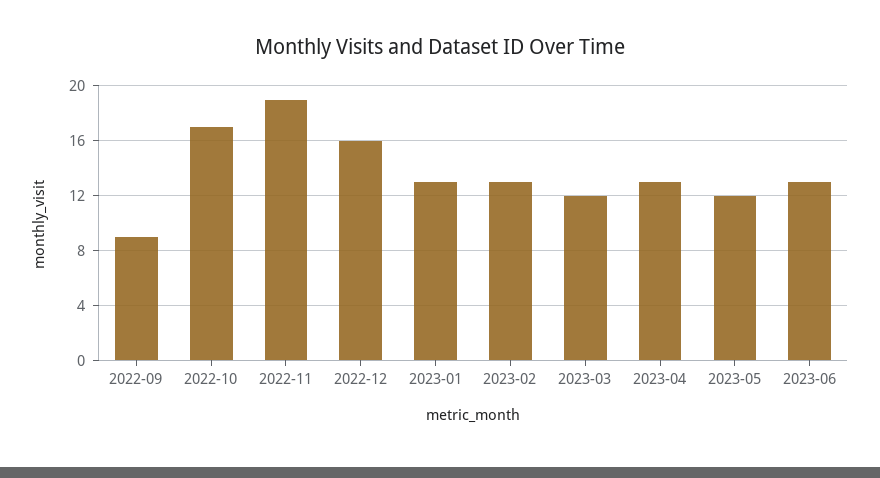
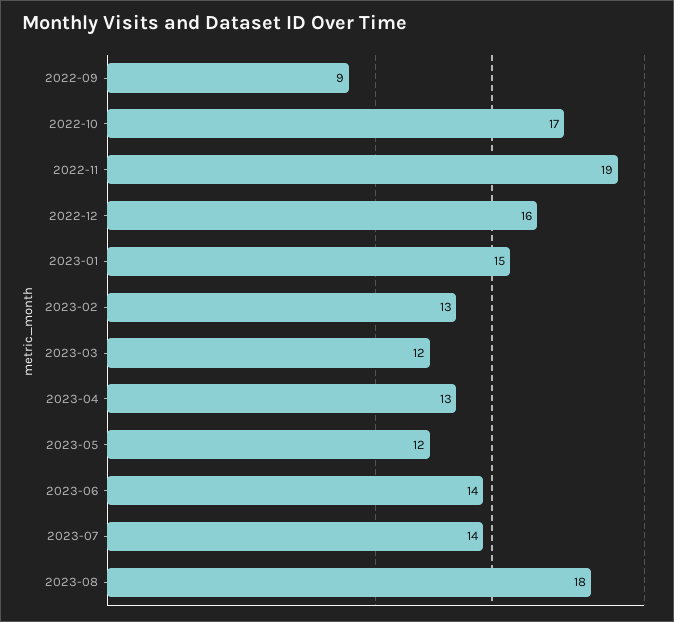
2023-01: 13 -> 15
2023-06: 13 -> 14
2023-07: none -> 14
2023-08: none -> 18

